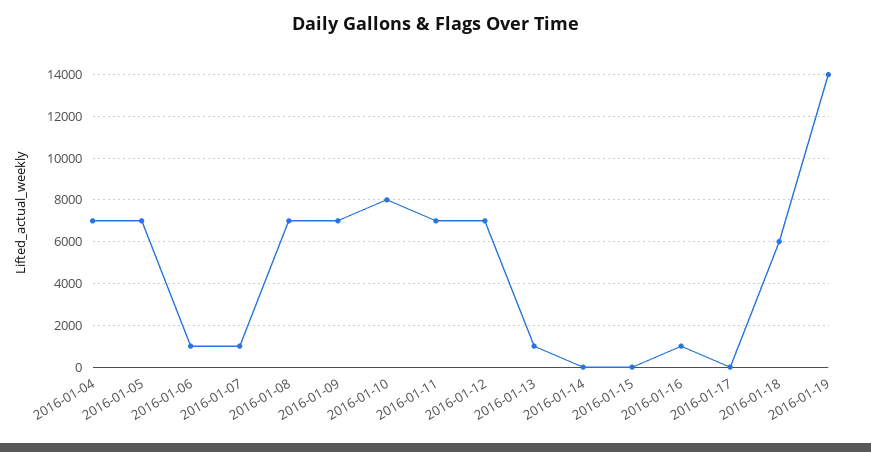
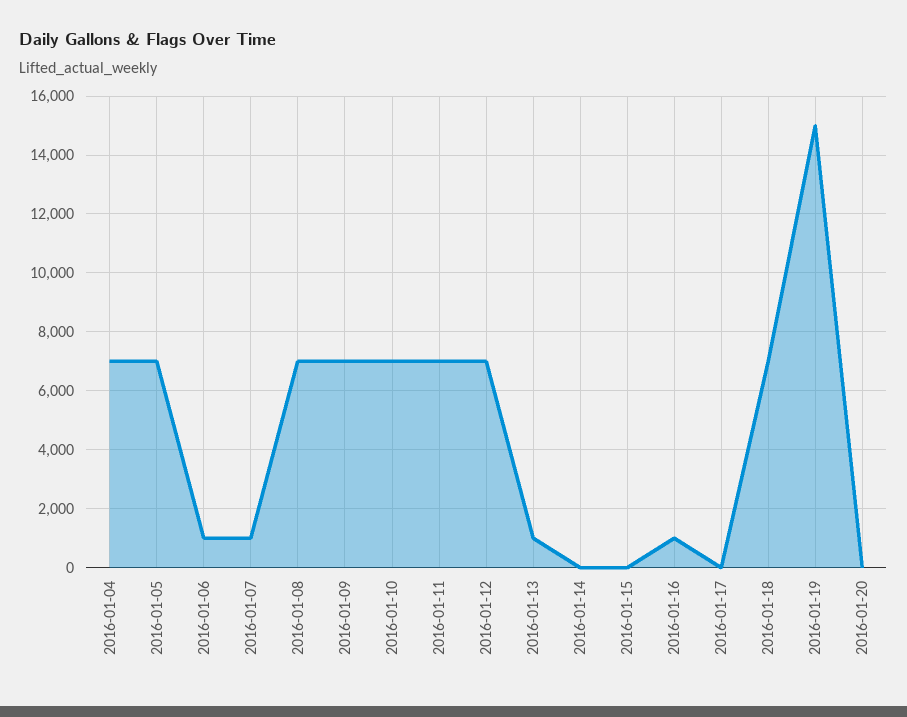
2016-01-10: 8000 -> 7000
2016-01-18: 6000 -> 7000
2016-01-19: 14000 -> 15000
2016-01-20: none -> 0

